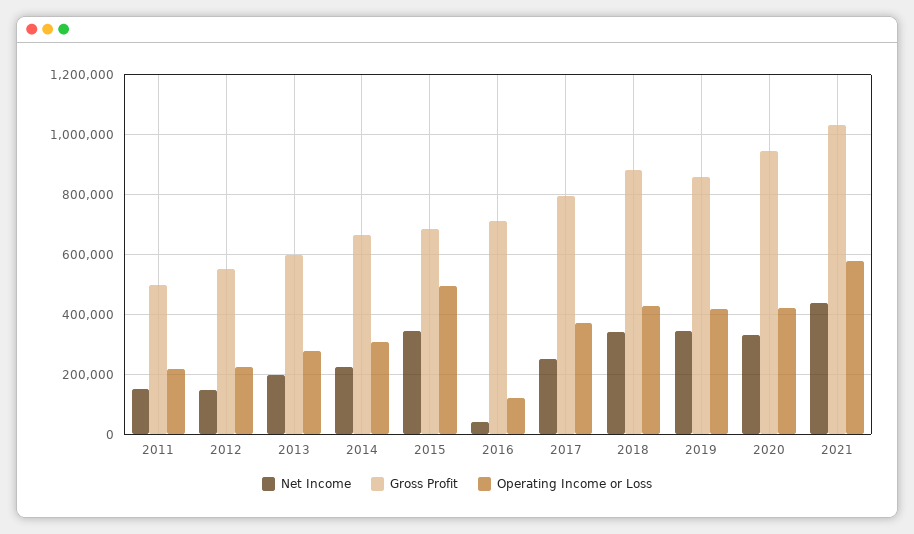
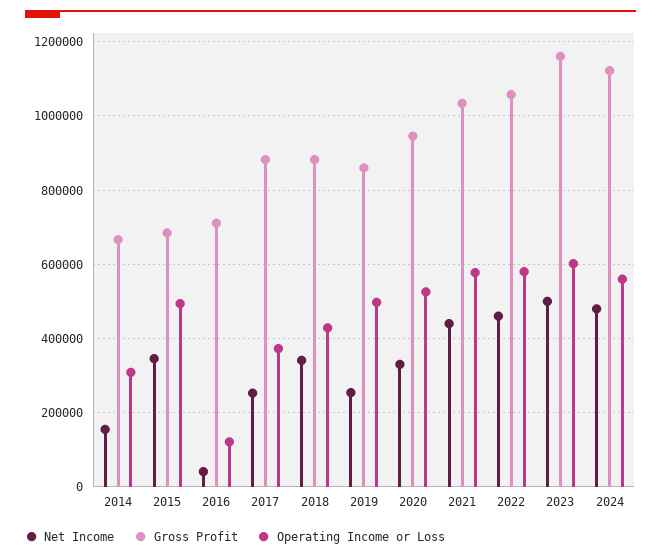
Net Income, 2011: 150000 -> none
Gross Profit, 2011: 500000 -> none
Operating Income or Loss, 2011: 225000 -> none
Net Income, 2012: 150000 -> none
Gross Profit, 2012: 550000 -> none
Operating Income or Loss, 2012: 225000 -> none
Net Income, 2013: 200000 -> none
Gross Profit, 2013: 600000 -> none
Operating Income or Loss, 2013: 275000 -> none
Net Income, 2014: 225000 -> 160000
Gross Profit, 2017: 800000 -> 880000
Net Income, 2019: 350000 -> 260000
Operating Income or Loss, 2019: 425000 -> 500000
Operating Income or Loss, 2020: 425000 -> 520000
Net Income, 2022: none -> 460000
Gross Profit, 2022: none -> 1060000
Operating Income or Loss, 2022: none -> 580000
Net Income, 2023: none -> 500000
Gross Profit, 2023: none -> 1160000
Operating Income or Loss, 2023: none -> 600000
Net Income, 2024: none -> 480000
Gross Profit, 2024: none -> 1120000
Operating Income or Loss, 2024: none -> 560000

